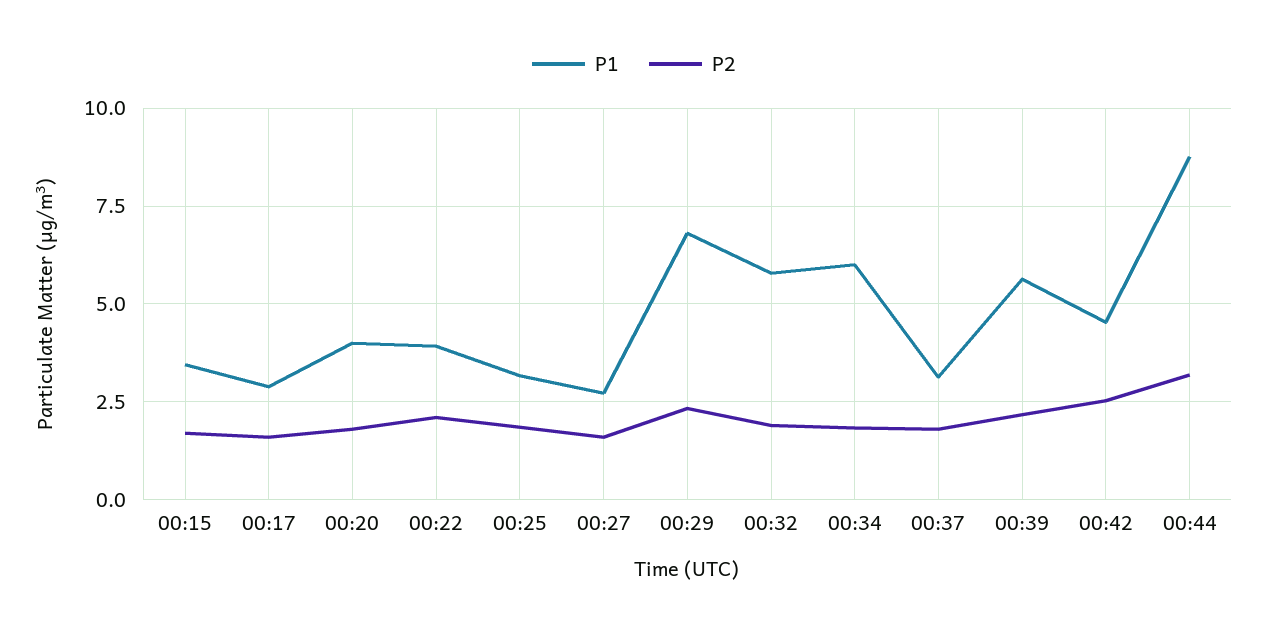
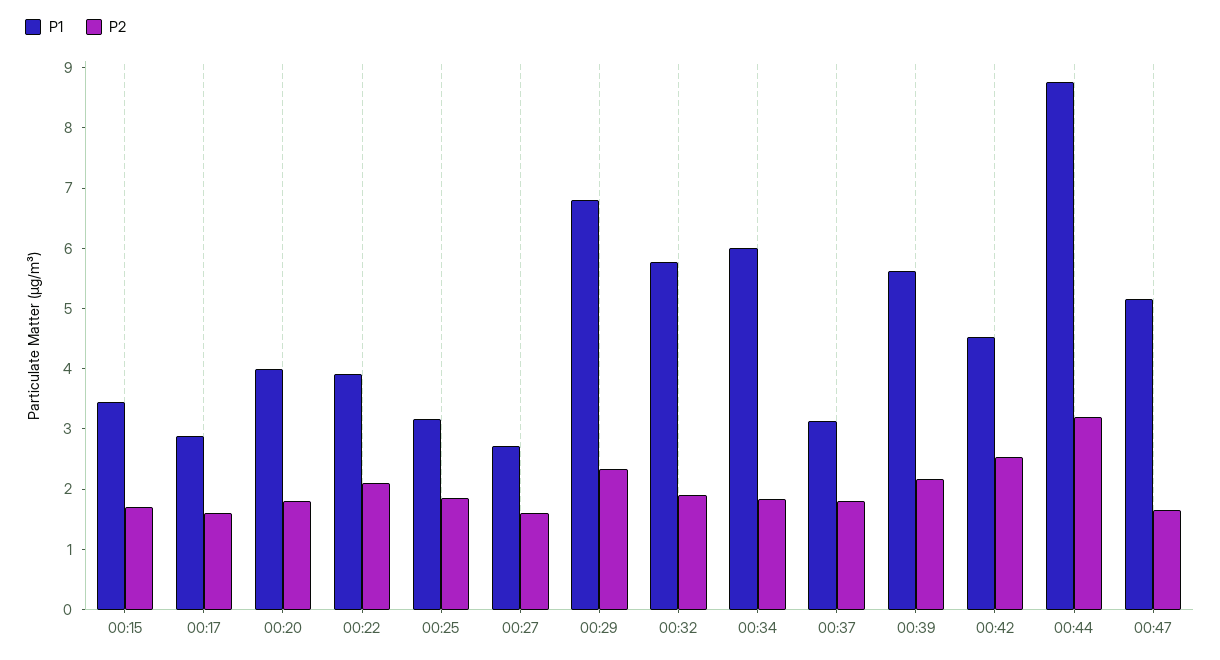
P1, 00:47: none -> 5.2
P2, 00:47: none -> 1.6

